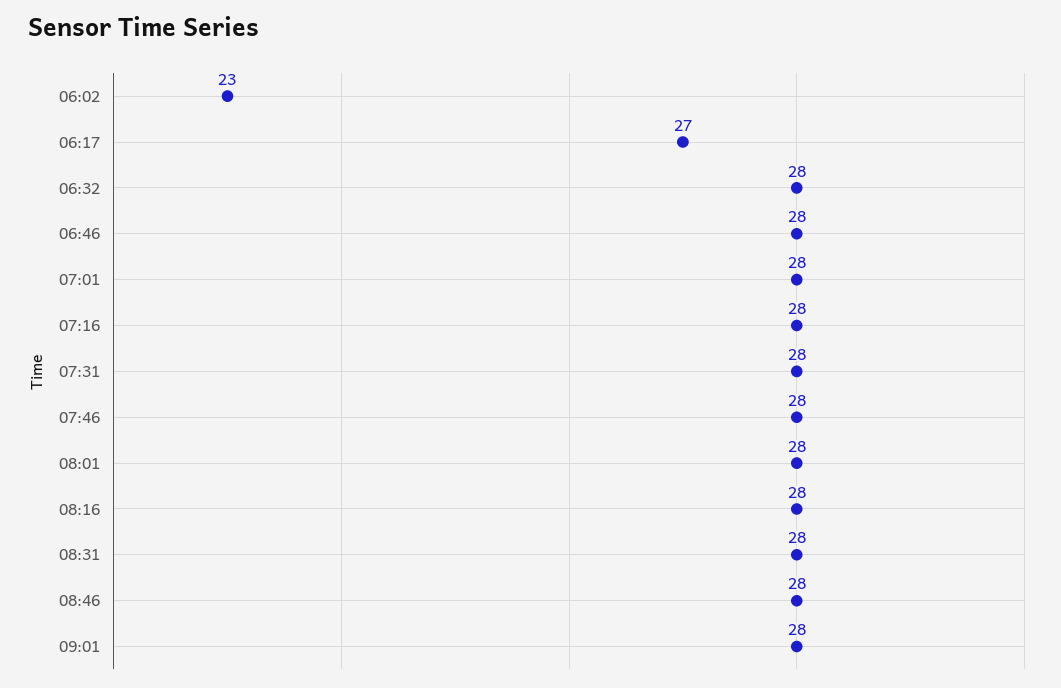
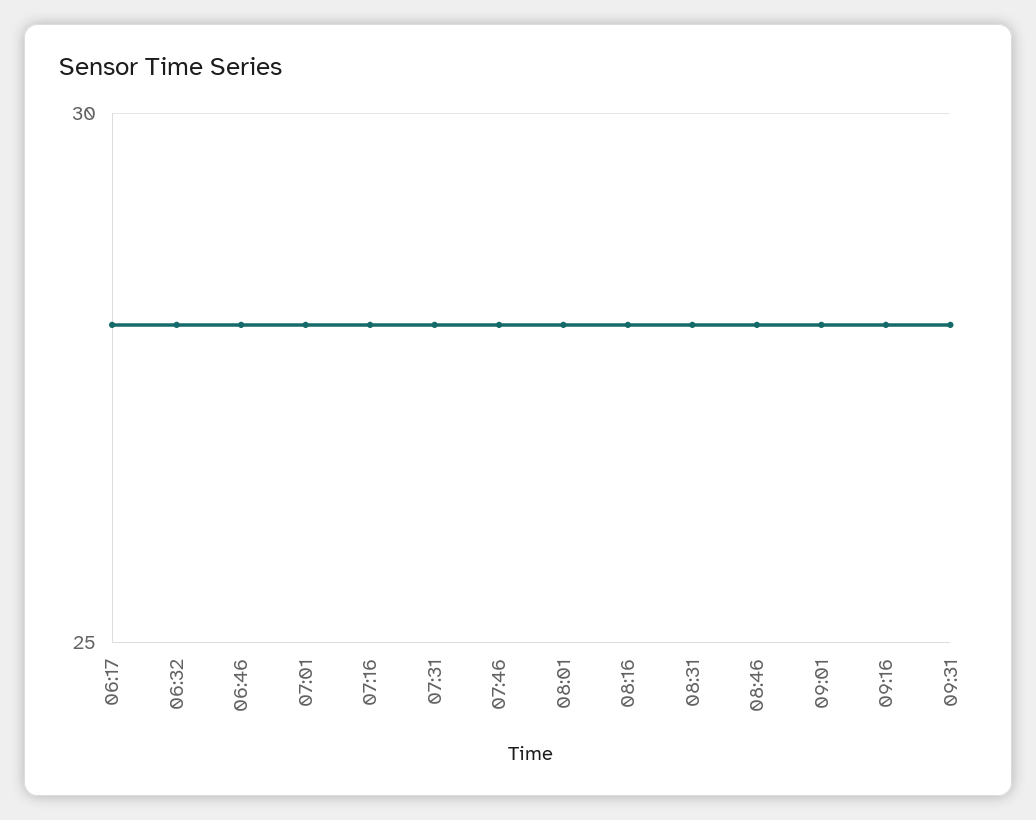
06:02: 23 -> none
06:17: 27 -> 28
09:16: none -> 28
09:31: none -> 28

